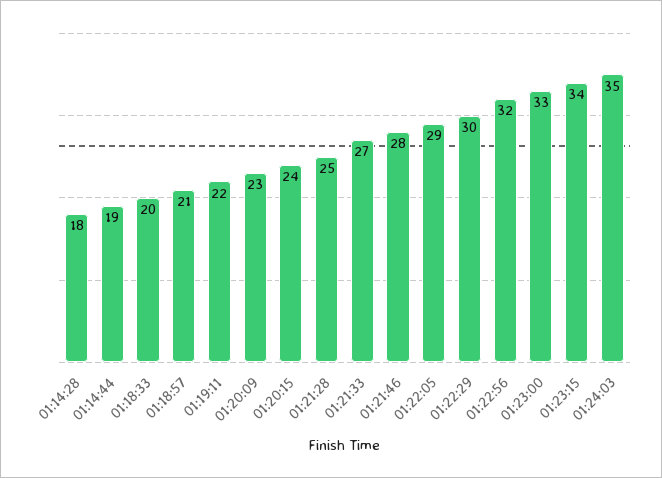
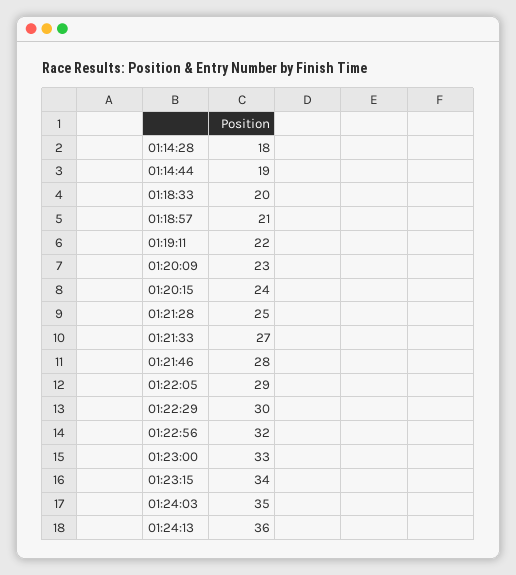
01:24:13: none -> 36

